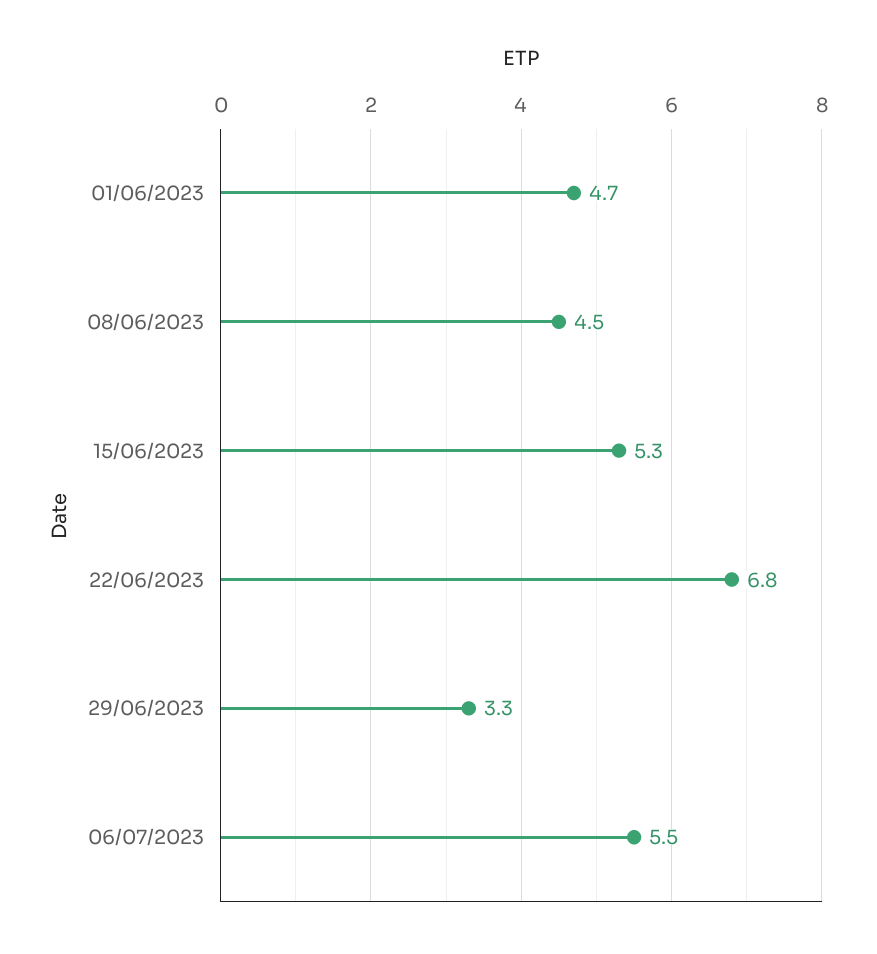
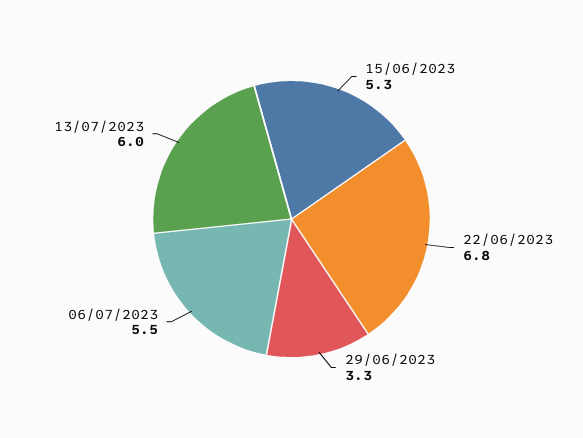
01/06/2023: 4.7 -> none
08/06/2023: 4.5 -> none
13/07/2023: none -> 6

